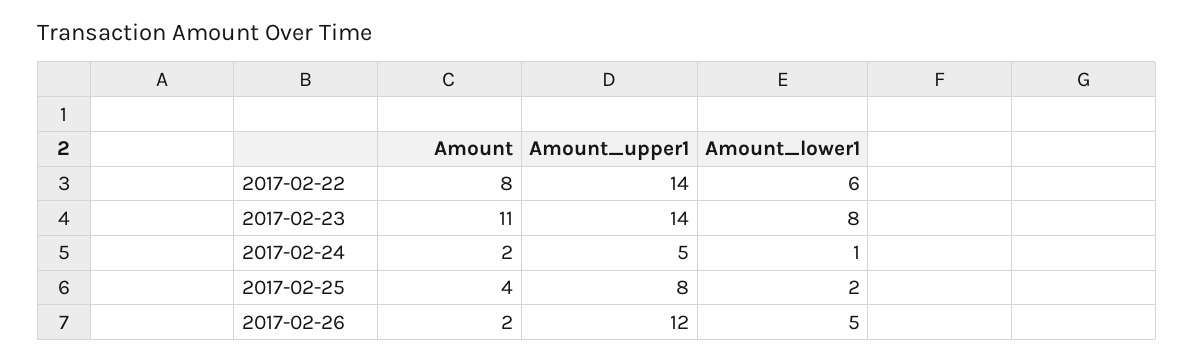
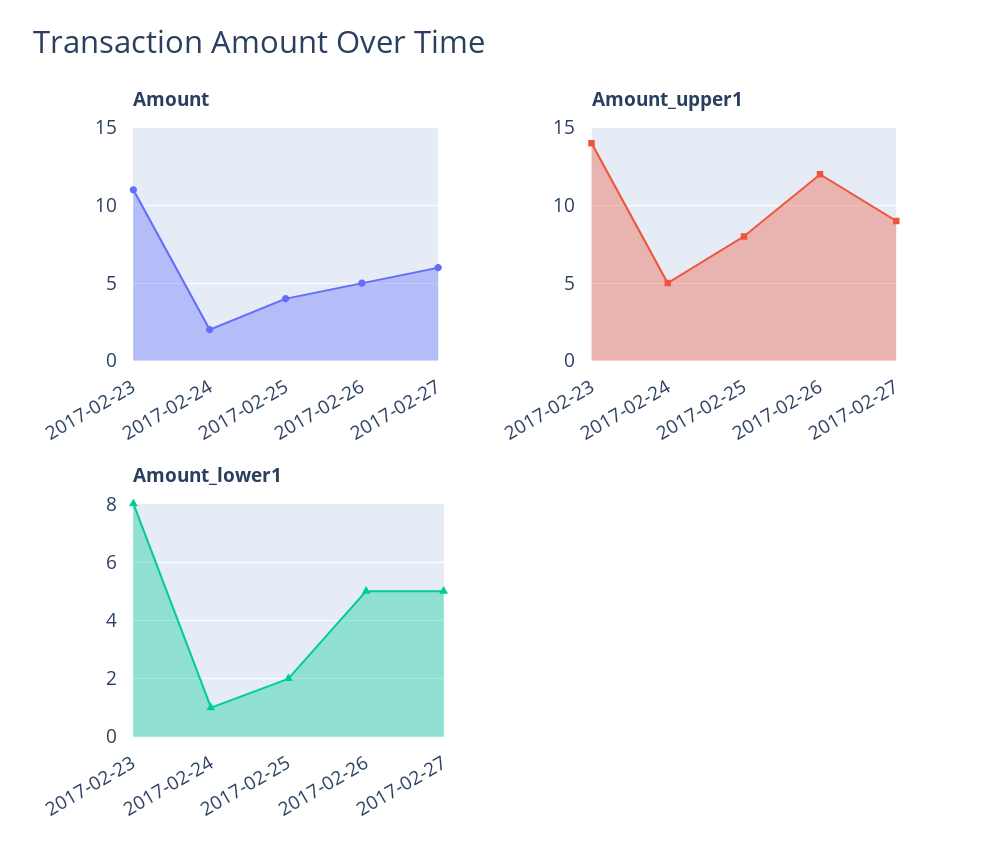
Amount, 2017-02-22: 8 -> none
Amount_upper1, 2017-02-22: 14 -> none
Amount_lower1, 2017-02-22: 6 -> none
Amount, 2017-02-26: 2 -> 5
Amount, 2017-02-27: none -> 6
Amount_upper1, 2017-02-27: none -> 9
Amount_lower1, 2017-02-27: none -> 5

